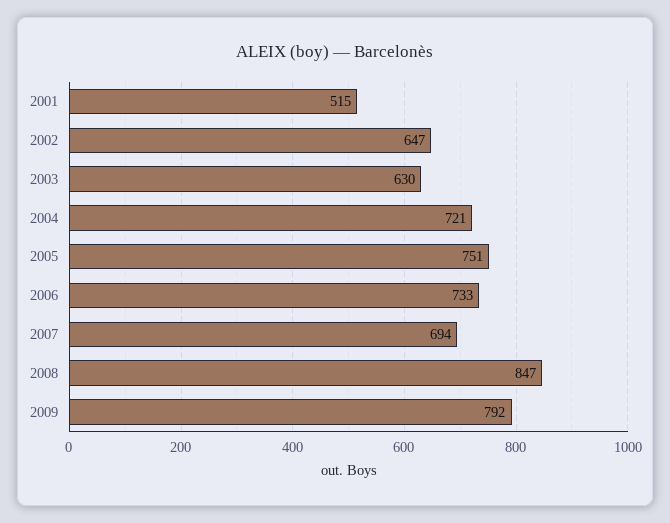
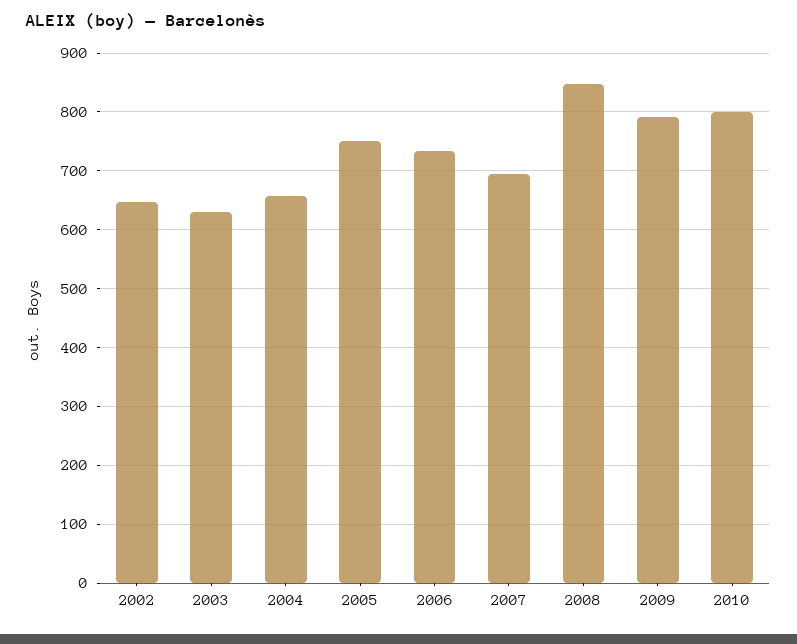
2001: 515 -> none
2004: 721 -> 660
2010: none -> 800

